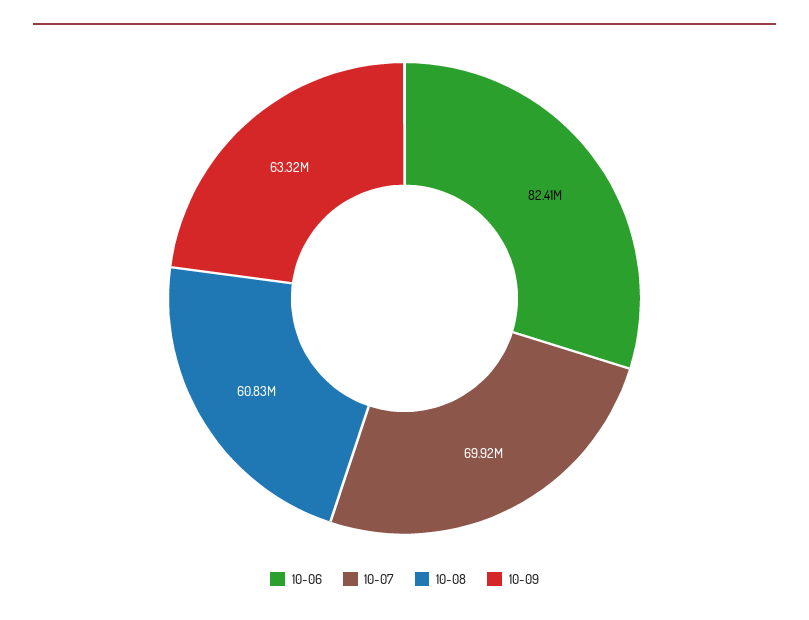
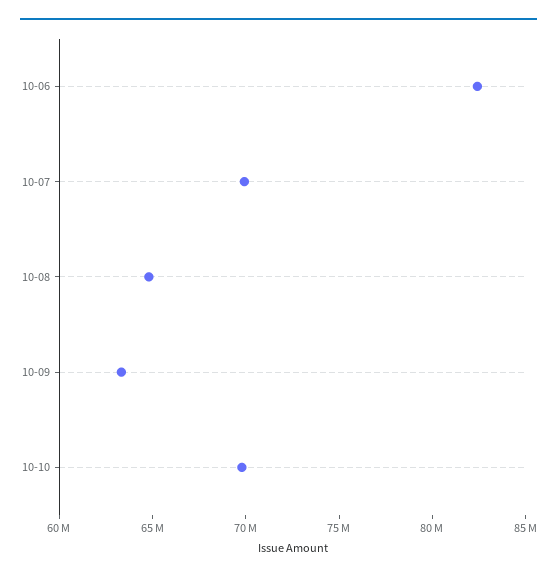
10-08: 60830000 -> 65000000
10-10: none -> 70000000

